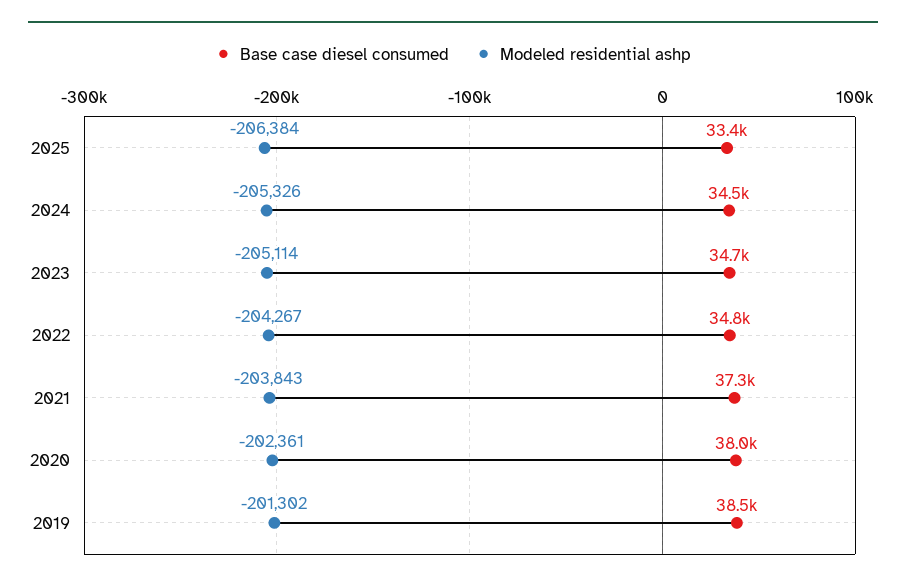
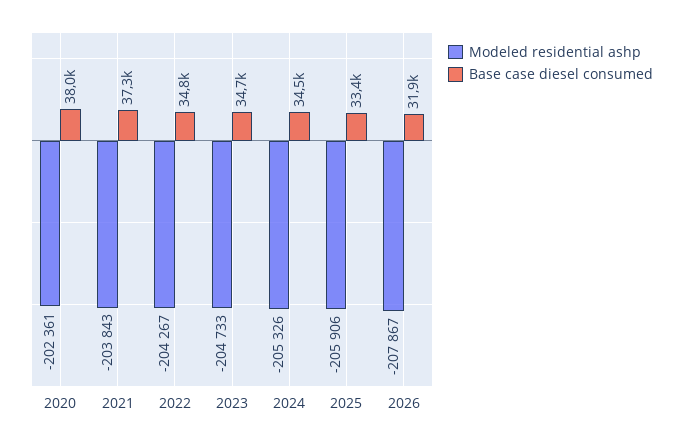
Modeled residential ashp, 2025: -206384 -> -205906
Modeled residential ashp, 2023: -205114 -> -204733
Base case diesel consumed, 2019: 38500 -> none
Modeled residential ashp, 2019: -201302 -> none
Modeled residential ashp, 2026: none -> -207867
Base case diesel consumed, 2026: none -> 31900

